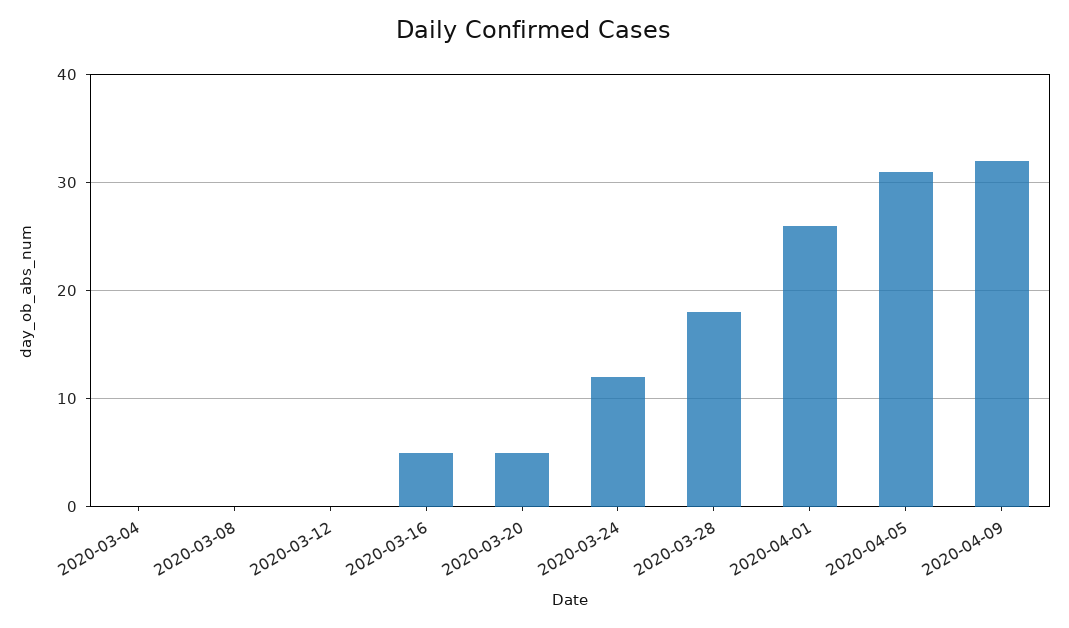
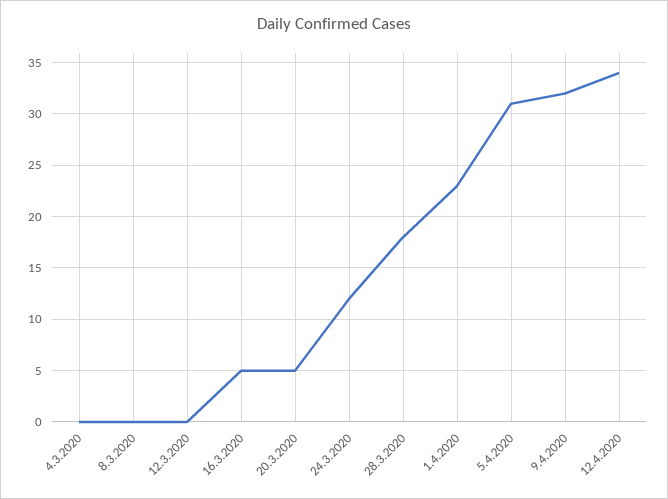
2020-04-01: 26 -> 23
12.4.2020: none -> 34

